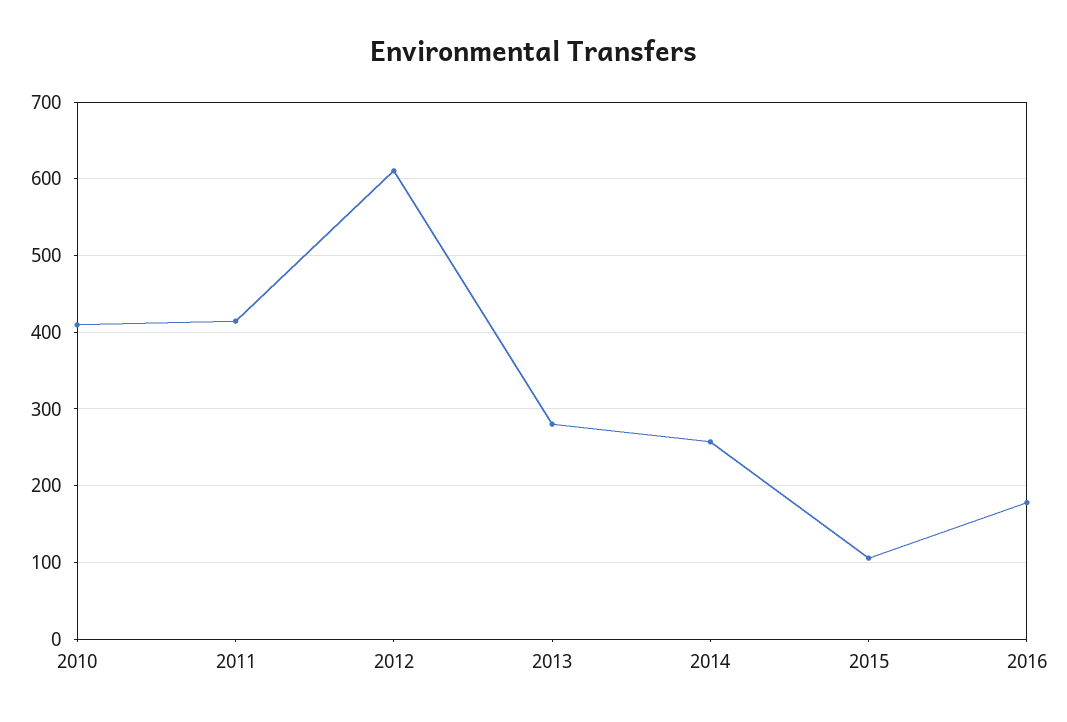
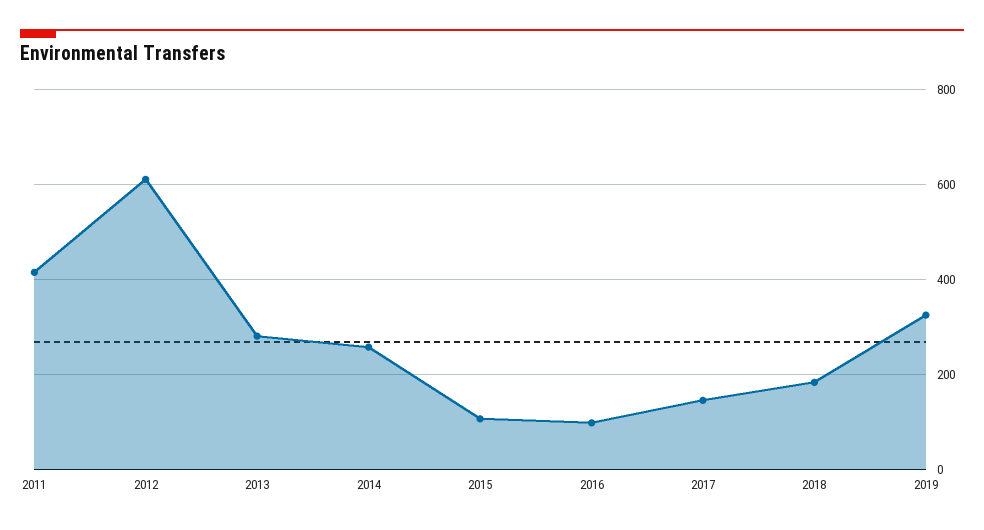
2010: 410 -> none
2016: 180 -> 100
2017: none -> 140
2018: none -> 180
2019: none -> 320

